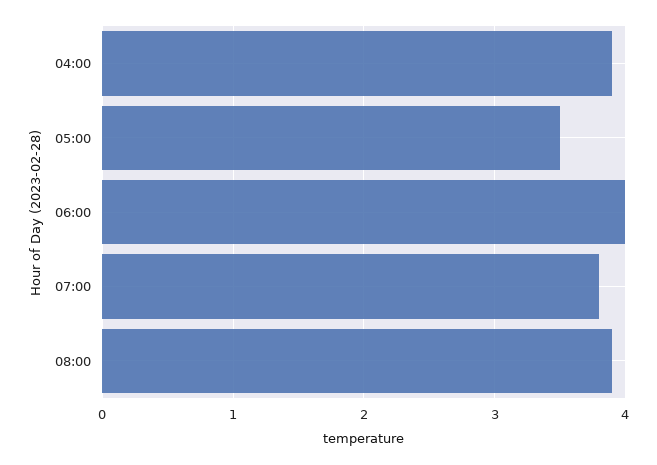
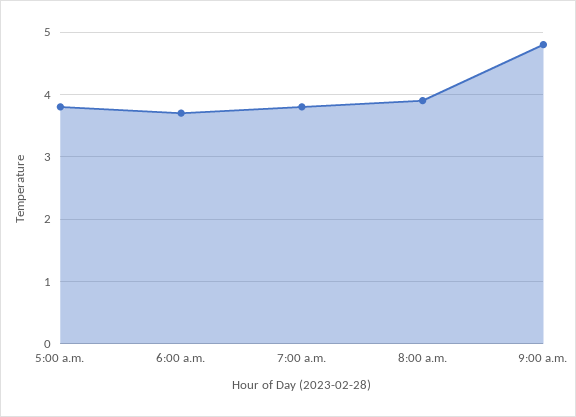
04:00: 3.9 -> none
05:00: 3.5 -> 3.8
06:00: 4 -> 3.7
9:00 a.m.: none -> 4.8

